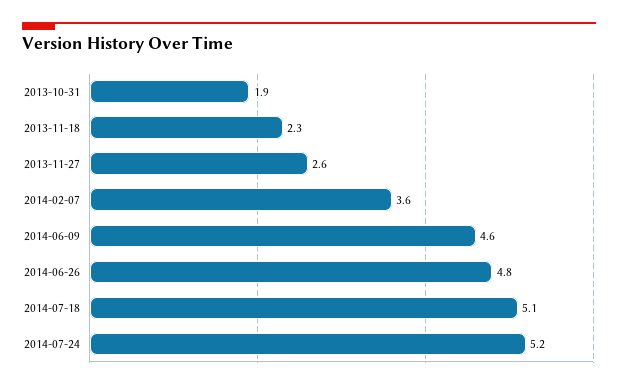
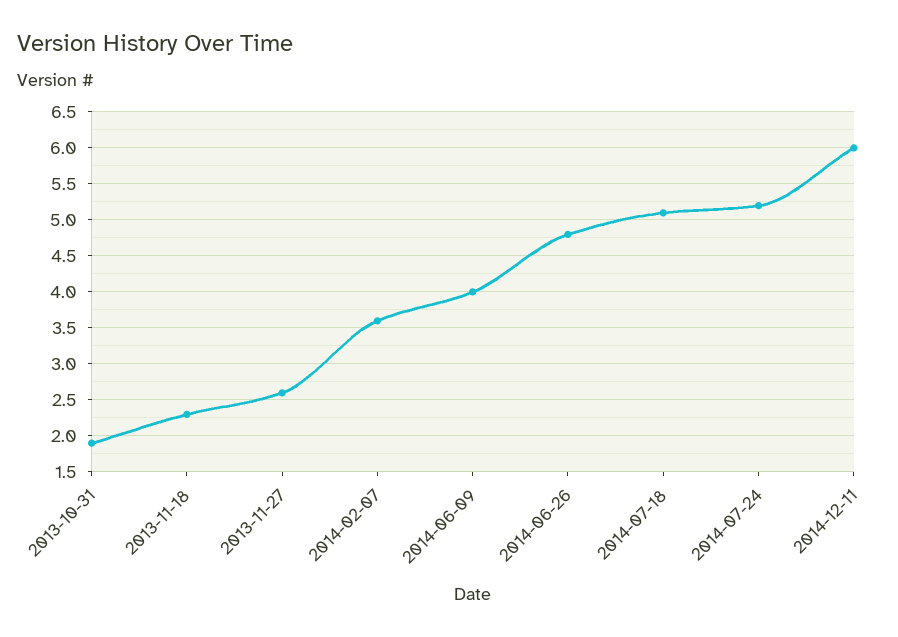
2014-06-09: 4.6 -> 4
2014-12-11: none -> 6

